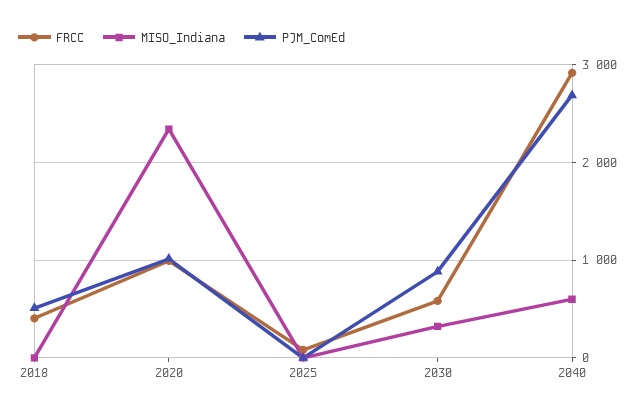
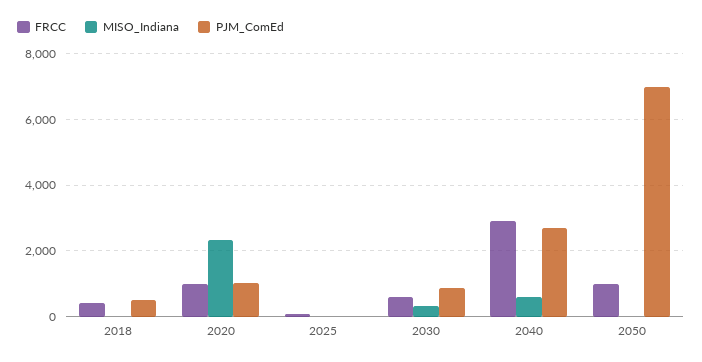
FRCC, 2050: none -> 1000
MISO_Indiana, 2050: none -> 0
PJM_ComEd, 2050: none -> 7000

